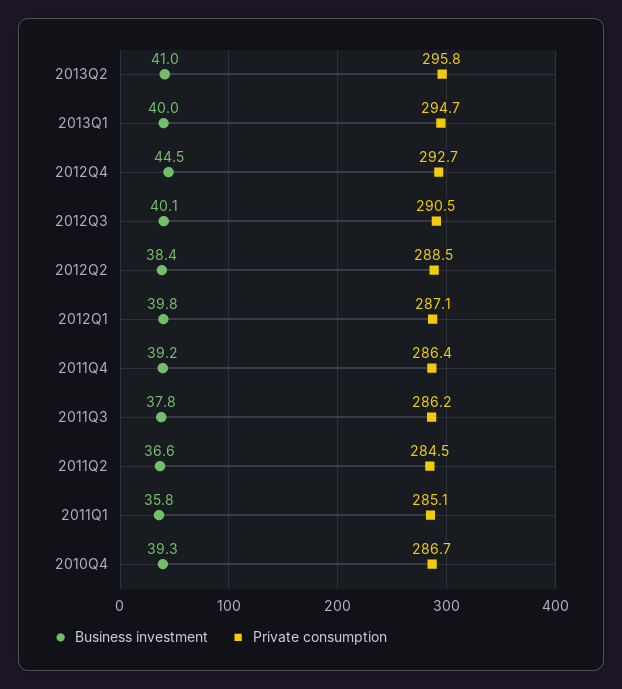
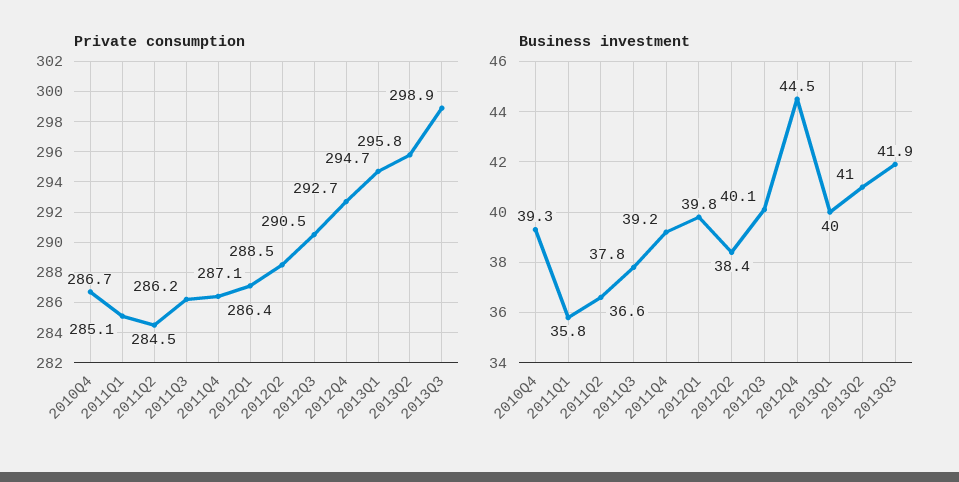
Private consumption, 2013Q3: none -> 298.9
Business investment, 2013Q3: none -> 41.9

